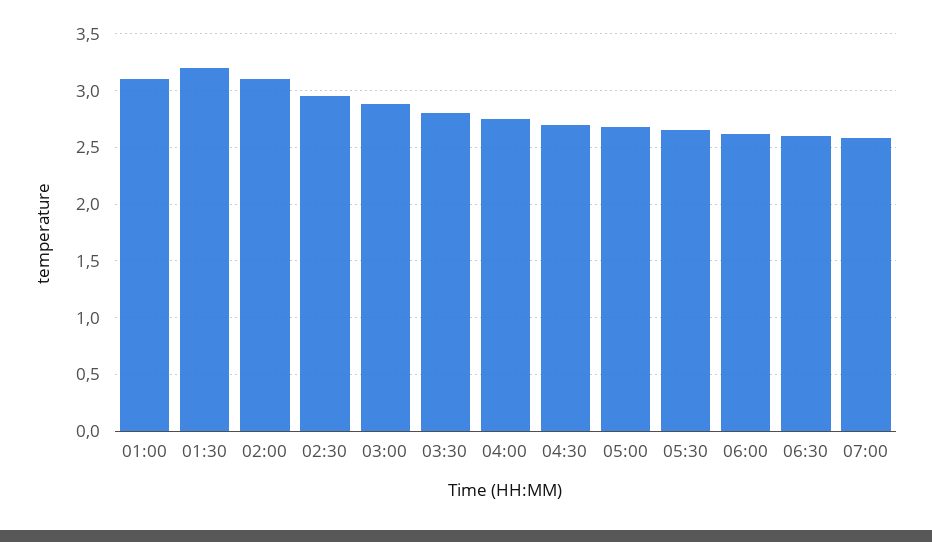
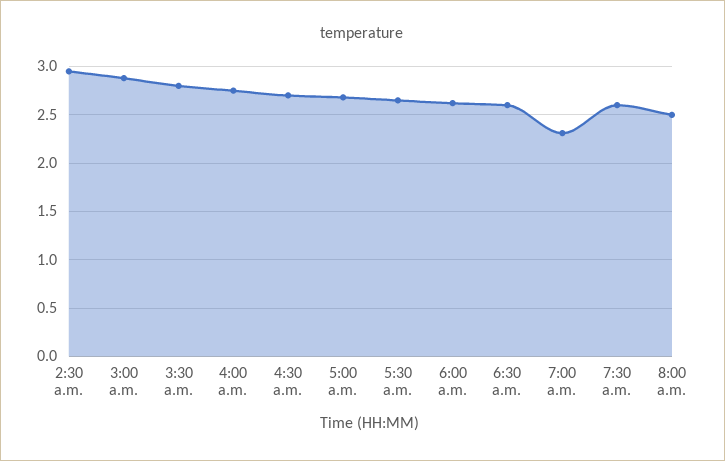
01:00: 3.1 -> none
01:30: 3.2 -> none
02:00: 3.1 -> none
07:00: 2.6 -> 2.3
7:30 a.m.: none -> 2.6
8:00 a.m.: none -> 2.5

